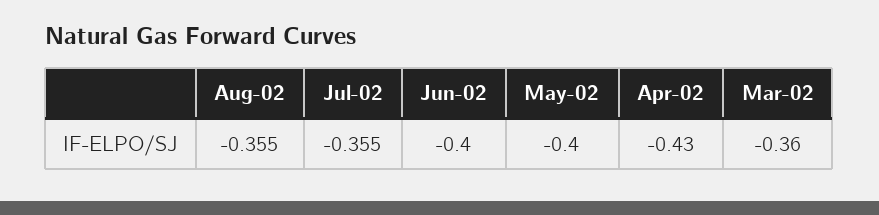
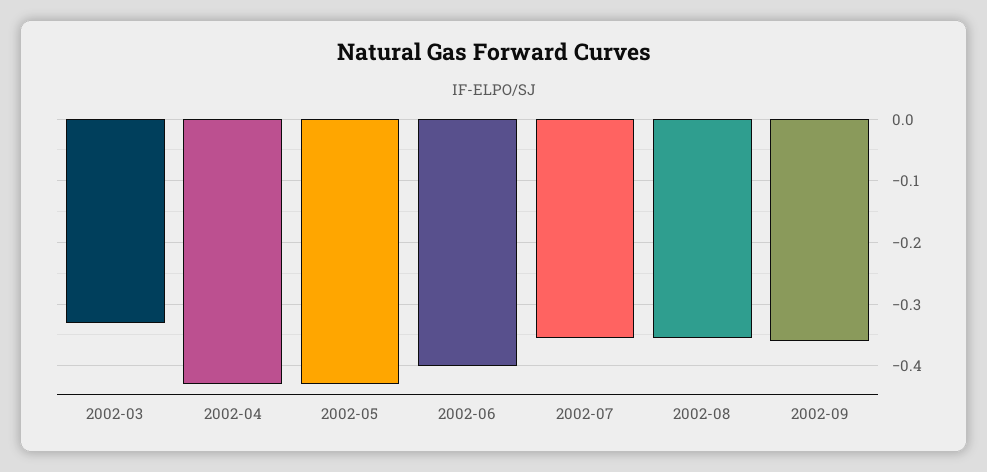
May-02: -0.4 -> -0.43
Mar-02: -0.36 -> -0.33
2002-09: none -> -0.36

